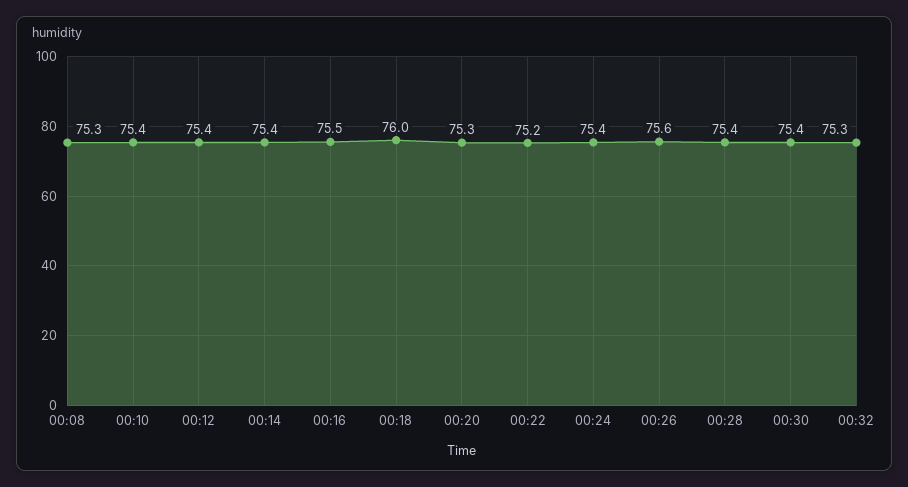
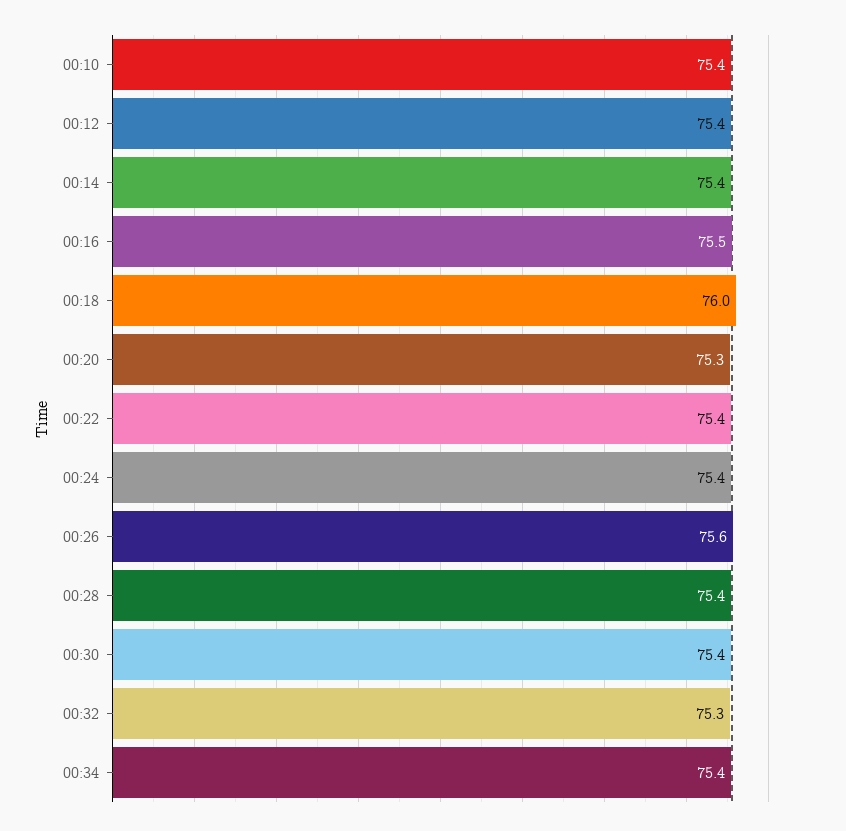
00:08: 75.3 -> none
00:22: 75.2 -> 75.4
00:34: none -> 75.4

